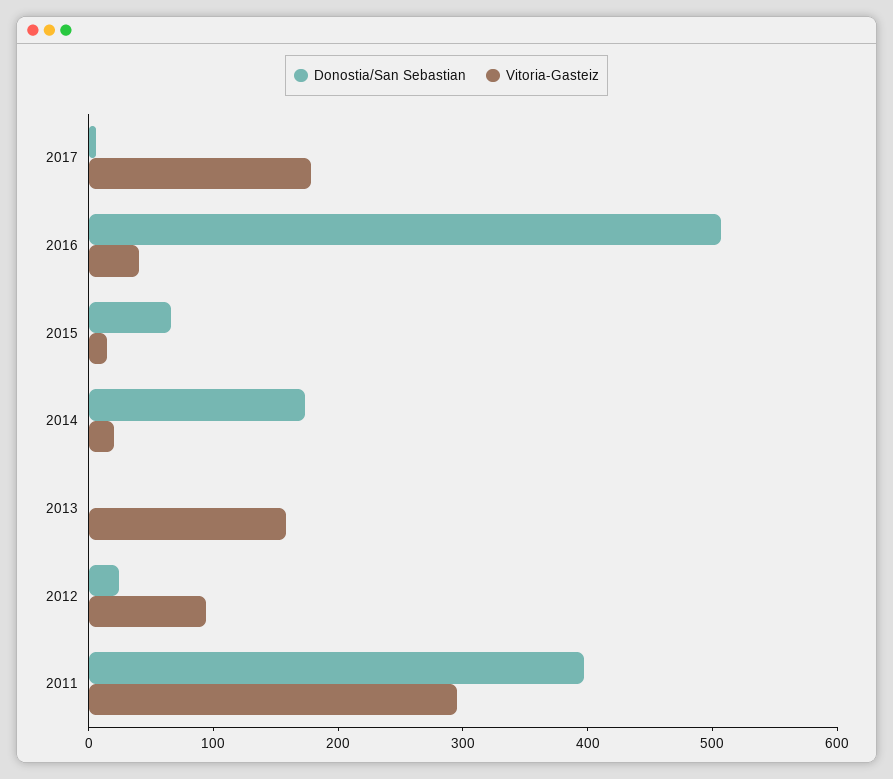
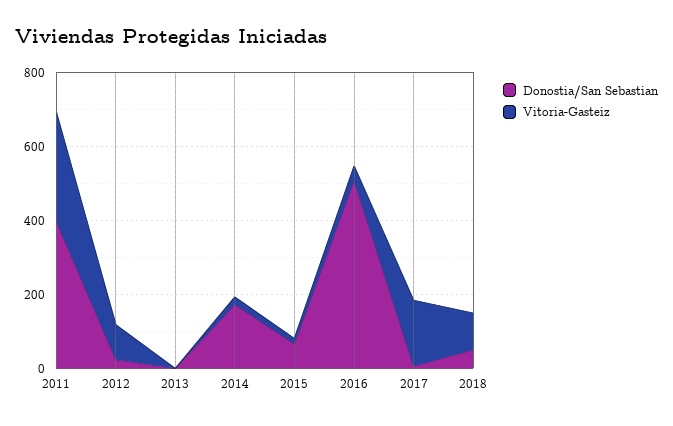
Vitoria-Gasteiz, 2013: 160 -> 0
Donostia/San Sebastian, 2018: none -> 50
Vitoria-Gasteiz, 2018: none -> 100

